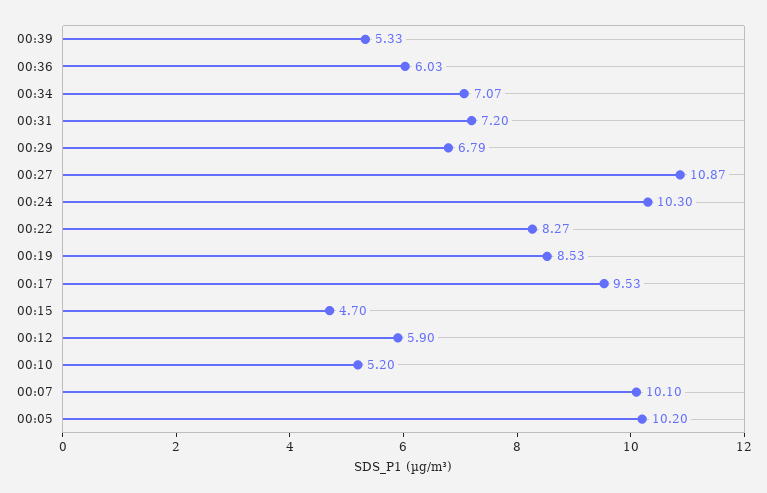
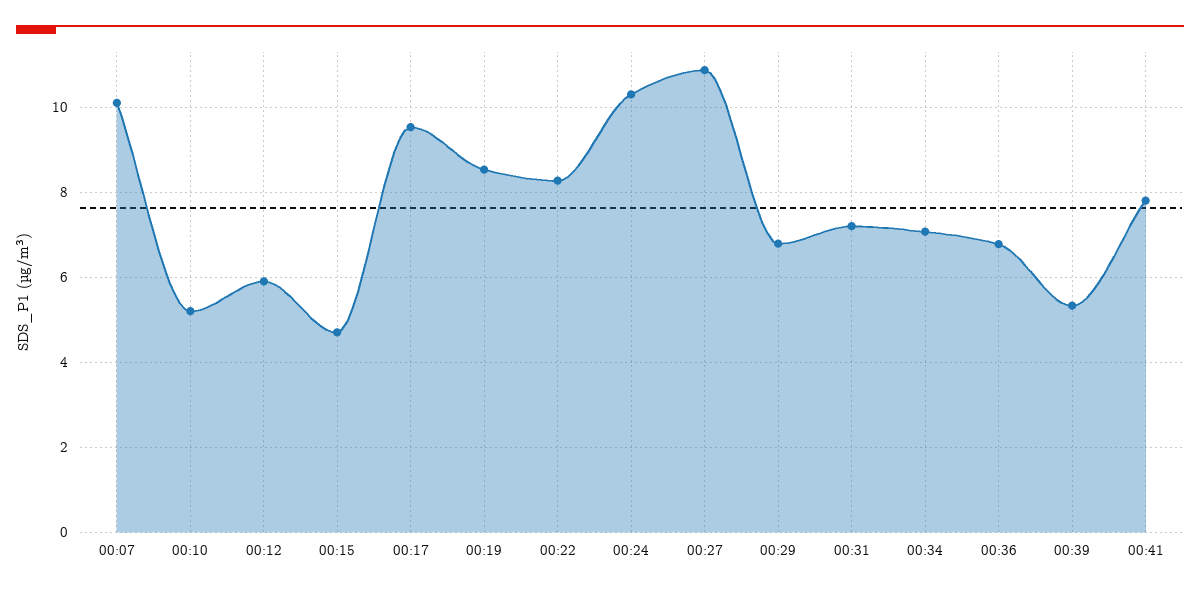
00:36: 6.03 -> 6.8
00:05: 10.2 -> none
00:41: none -> 7.8

